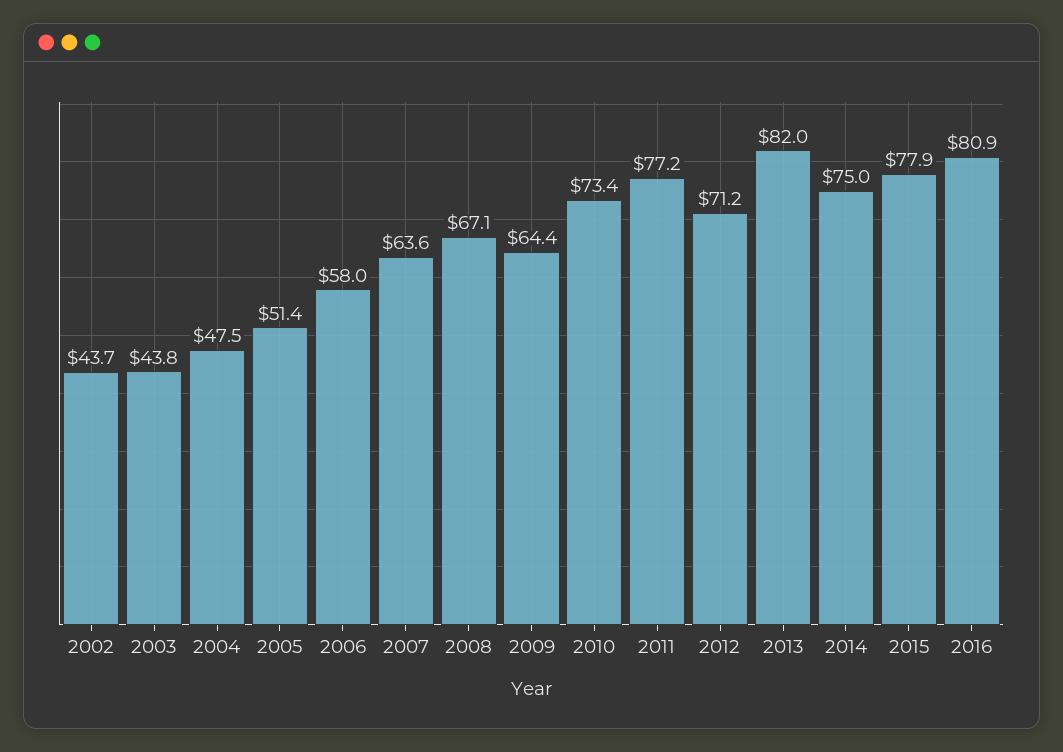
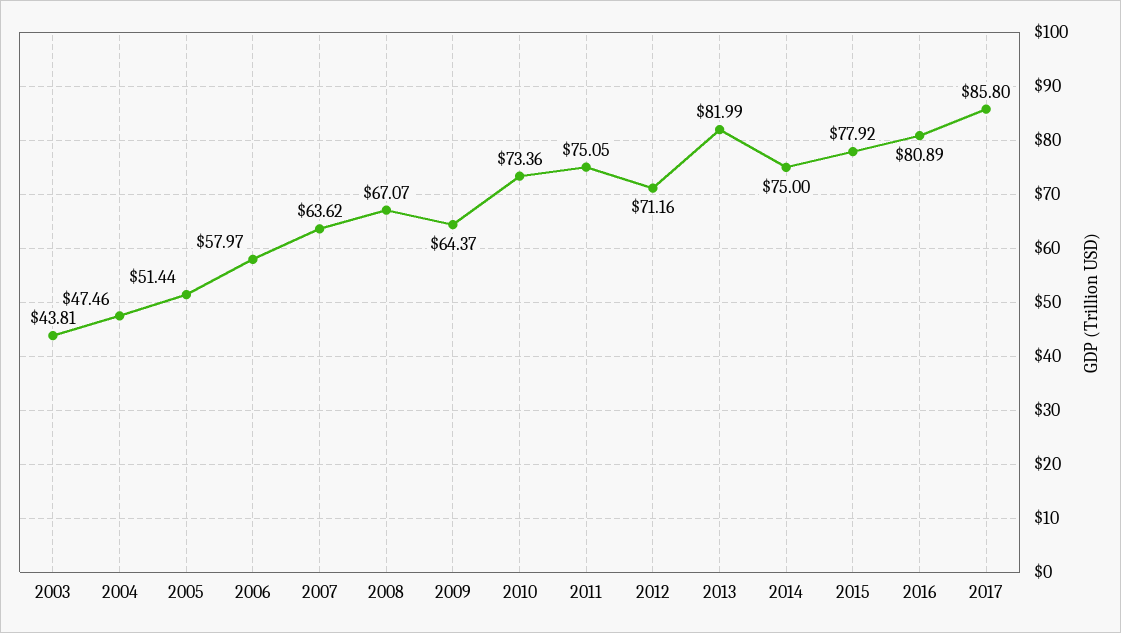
2002: 43.7 -> none
2011: 77.2 -> 75.05
2017: none -> 85.8

